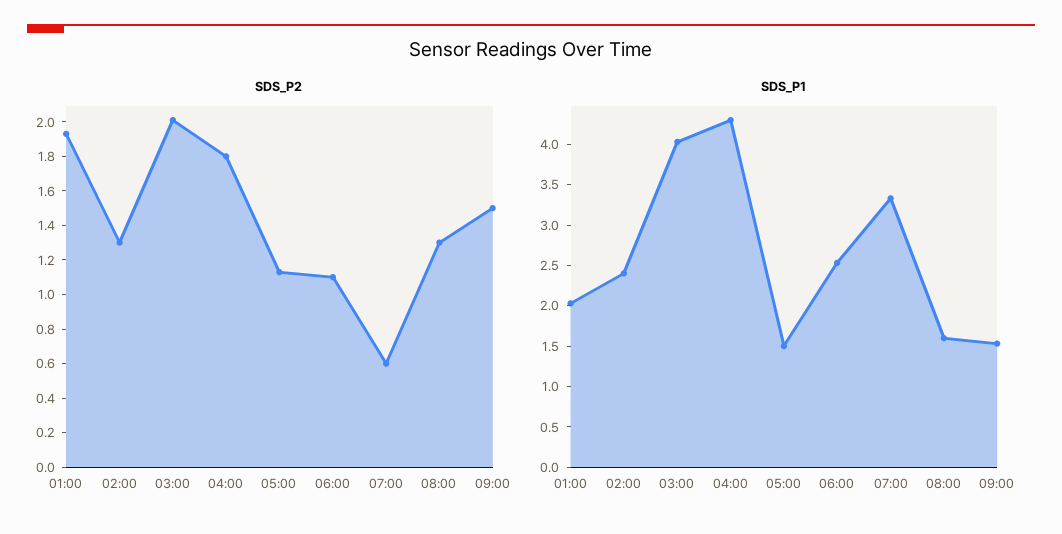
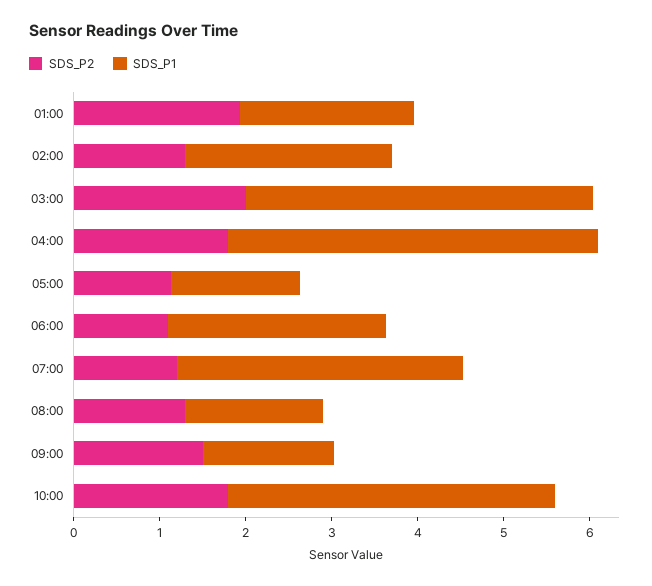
SDS_P2, 07:00: 0.6 -> 1.2
SDS_P2, 10:00: none -> 1.8
SDS_P1, 10:00: none -> 3.8

